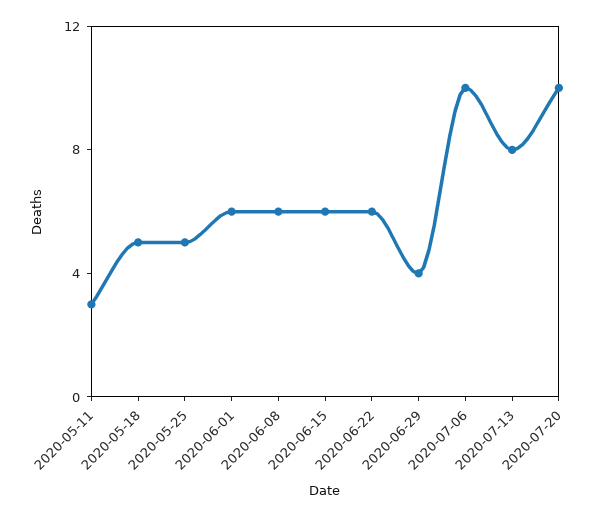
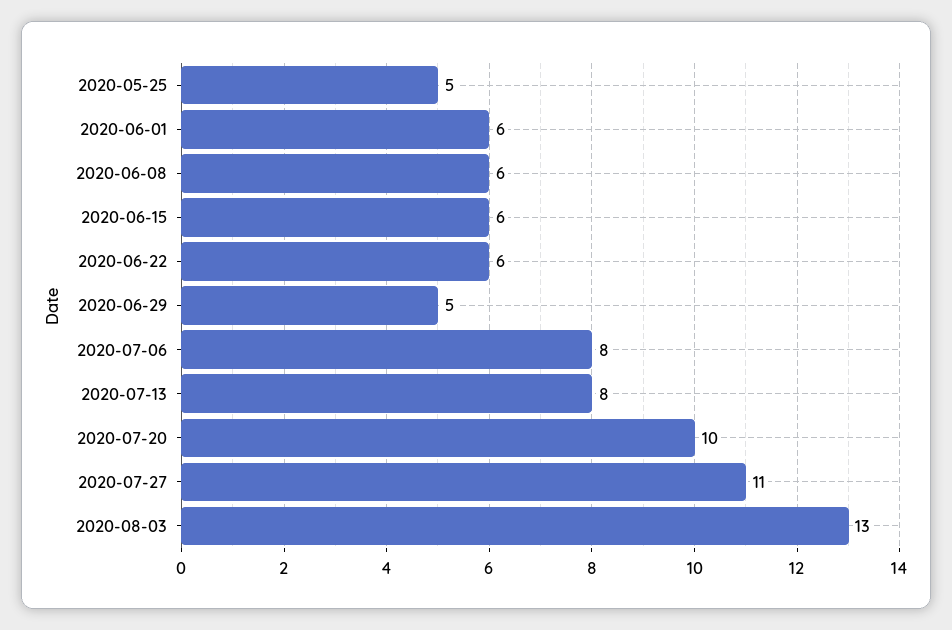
2020-05-11: 3 -> none
2020-05-18: 5 -> none
2020-06-29: 4 -> 5
2020-07-06: 10 -> 8
2020-07-27: none -> 11
2020-08-03: none -> 13

